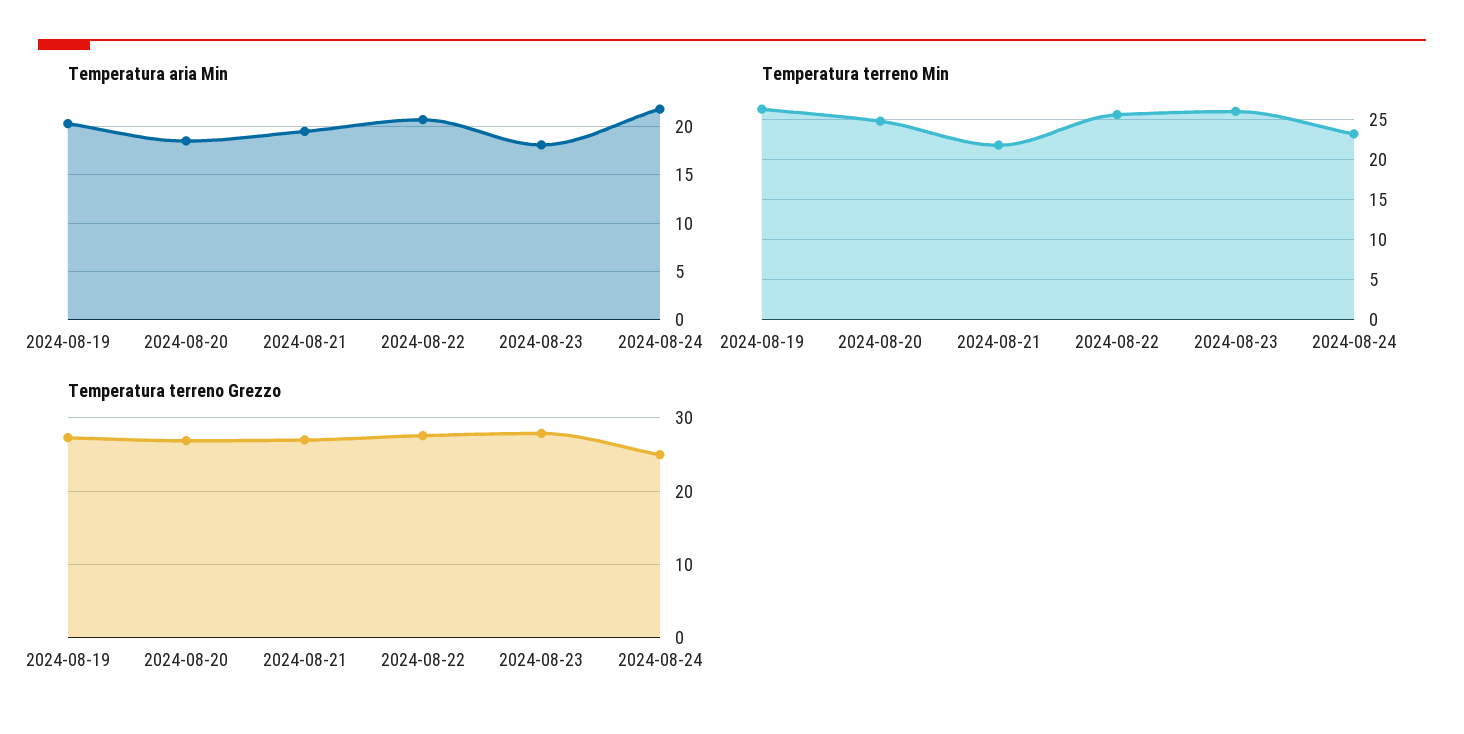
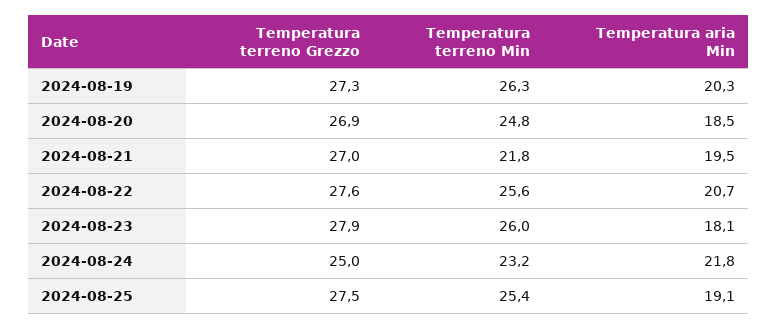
Temperatura terreno Grezzo, 2024-08-25: none -> 27.5
Temperatura terreno Min, 2024-08-25: none -> 25.4
Temperatura aria Min, 2024-08-25: none -> 19.1

